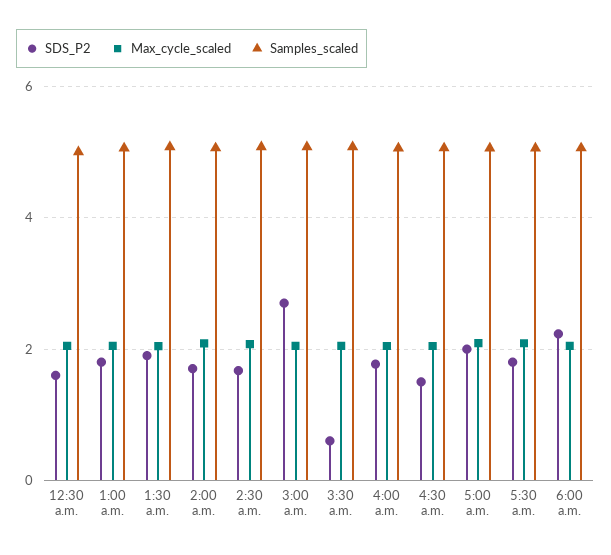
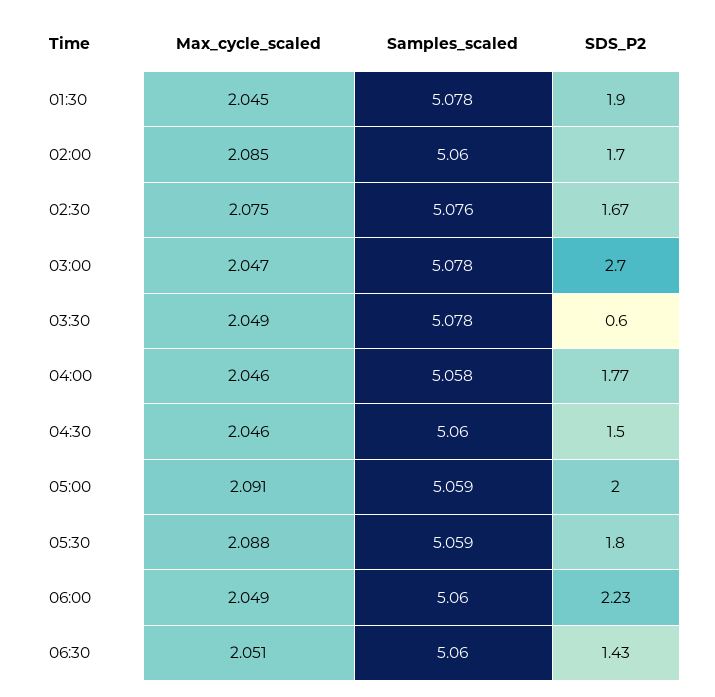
SDS_P2, 12:30 a.m.: 1.6 -> none
Max_cycle_scaled, 12:30 a.m.: 2 -> none
Samples_scaled, 12:30 a.m.: 5 -> none
SDS_P2, 1:00 a.m.: 1.8 -> none
Max_cycle_scaled, 1:00 a.m.: 2 -> none
Samples_scaled, 1:00 a.m.: 5 -> none
Max_cycle_scaled, 06:30: none -> 2.051
Samples_scaled, 06:30: none -> 5.06
SDS_P2, 06:30: none -> 1.43

